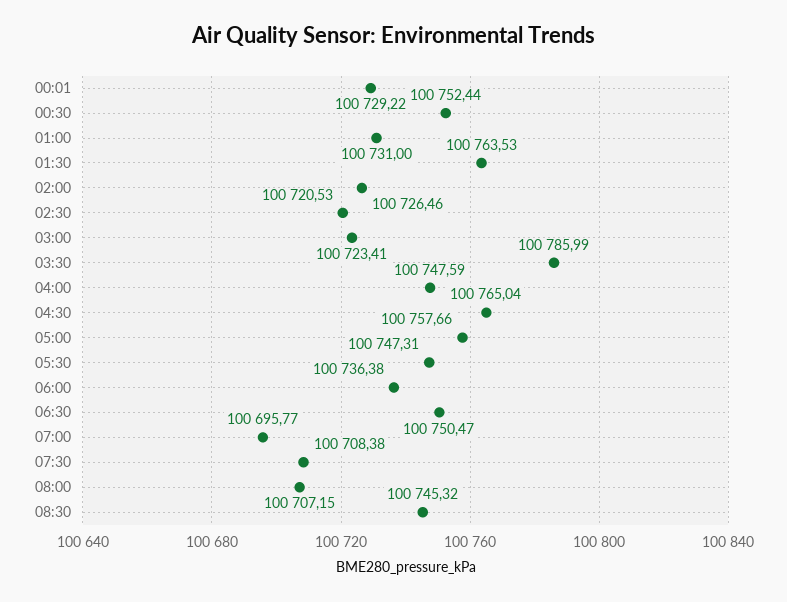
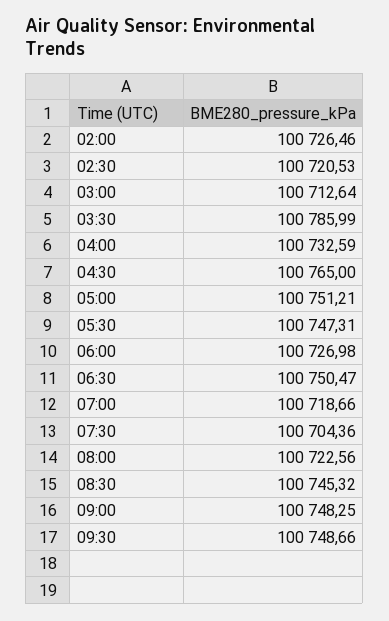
00:01: 100729.22 -> none
00:30: 100752.44 -> none
01:00: 100731 -> none
01:30: 100763.53 -> none
03:00: 100723.41 -> 100712.64
04:00: 100747.59 -> 100732.59
04:30: 100765.04 -> 100765
05:00: 100757.66 -> 100751.21
06:00: 100736.38 -> 100726.98
07:00: 100695.77 -> 100718.66
07:30: 100708.38 -> 100704.36
08:00: 100707.15 -> 100722.56
09:00: none -> 100748.25
09:30: none -> 100748.66

